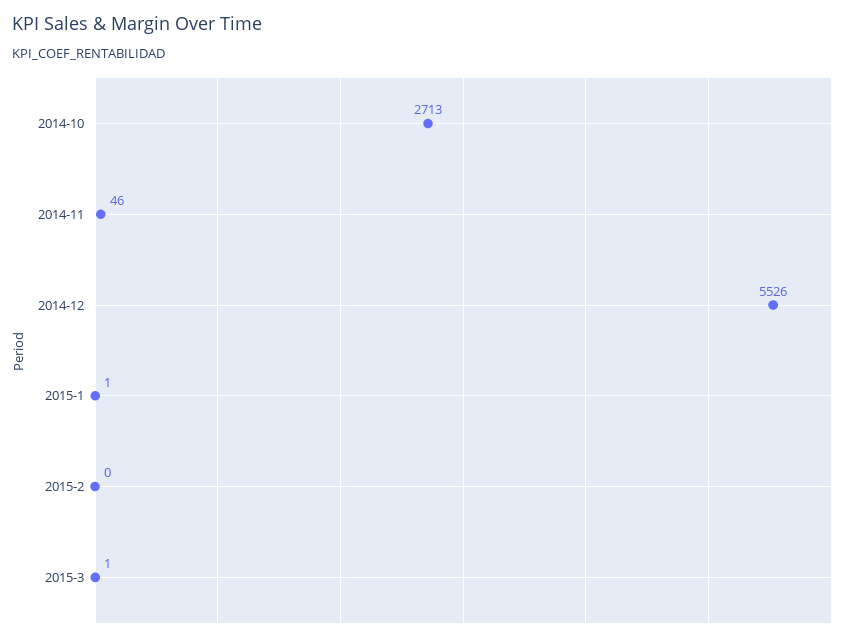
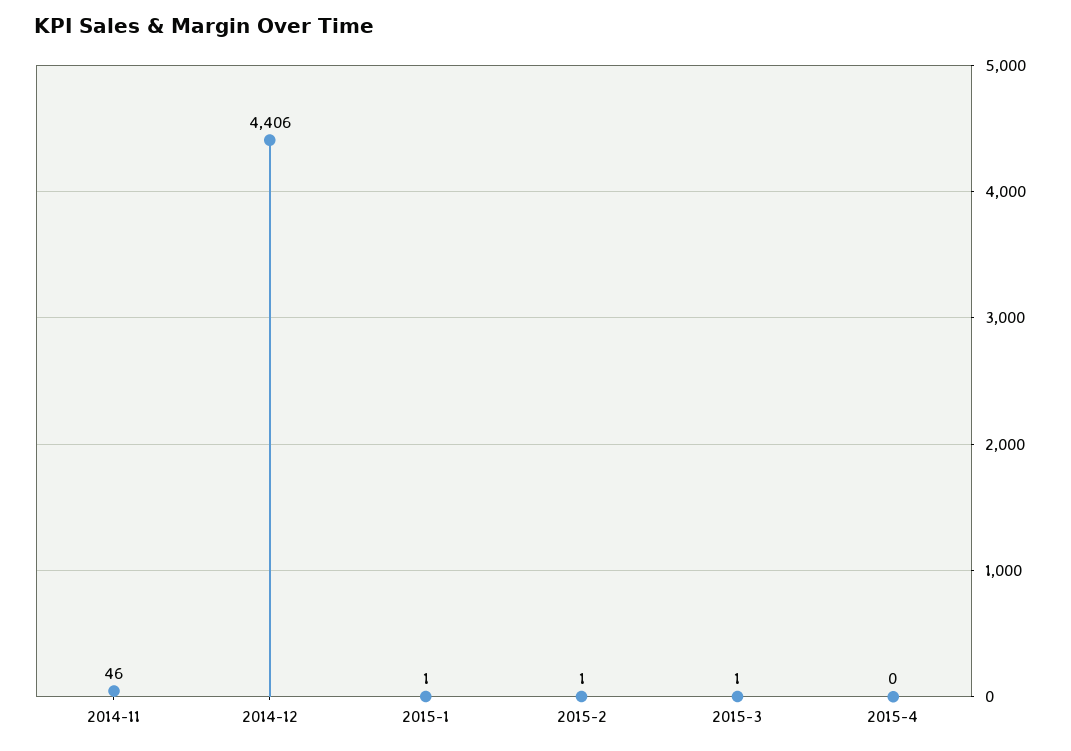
2014-10: 2713 -> none
2014-12: 5526 -> 4406
2015-2: 0 -> 1
2015-4: none -> 0

